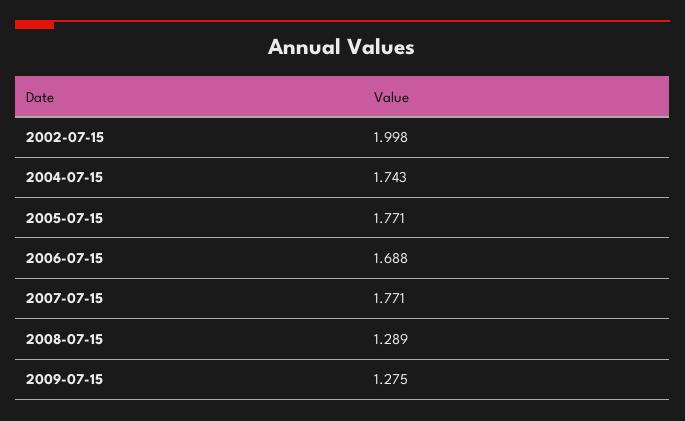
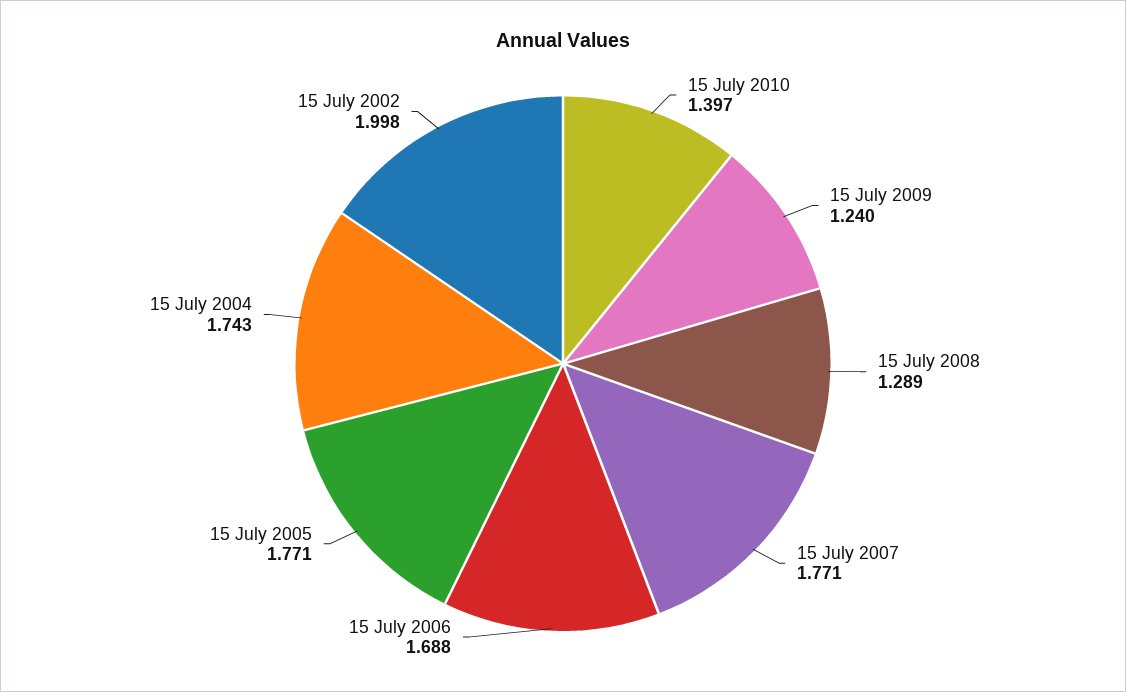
2009-07-15: 1.275 -> 1.24
15 July 2010: none -> 1.397

